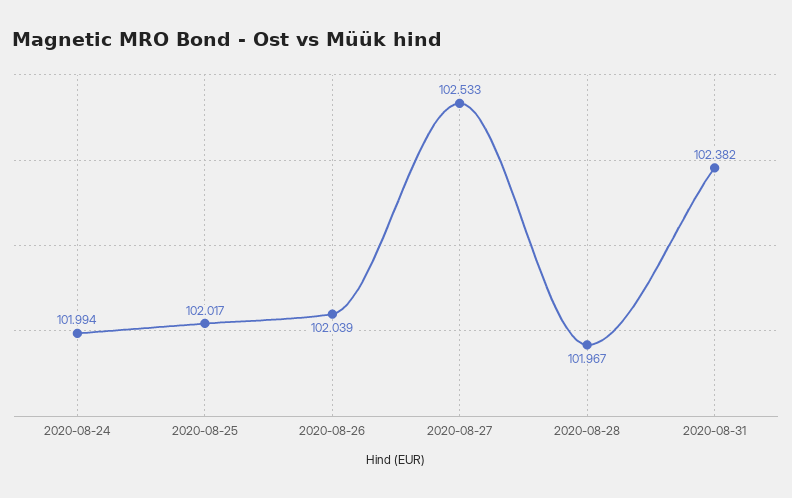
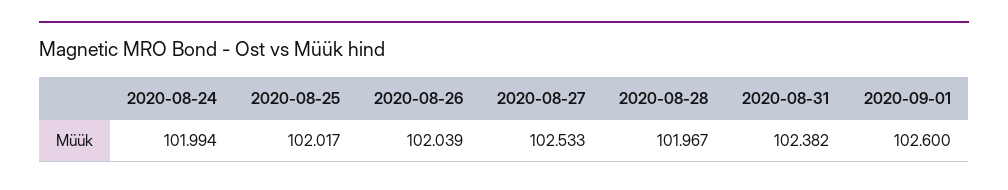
2020-09-01: none -> 102.6

